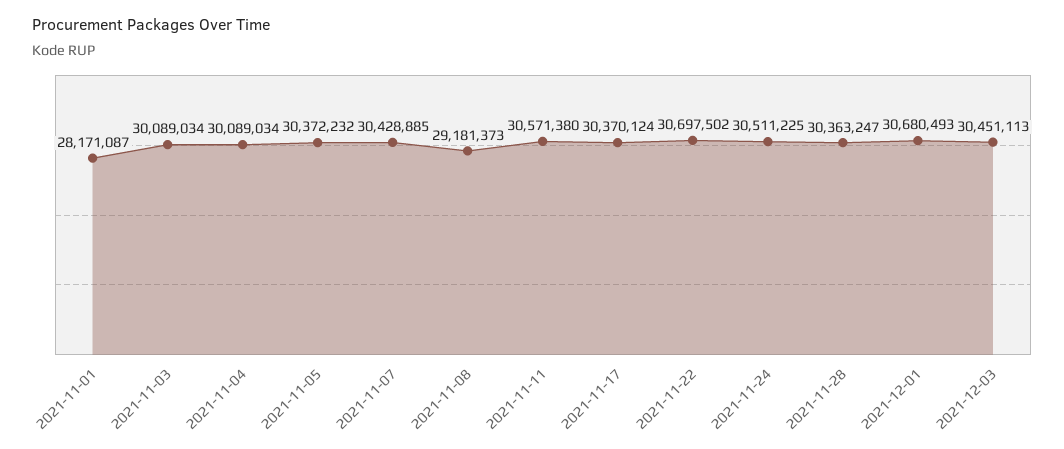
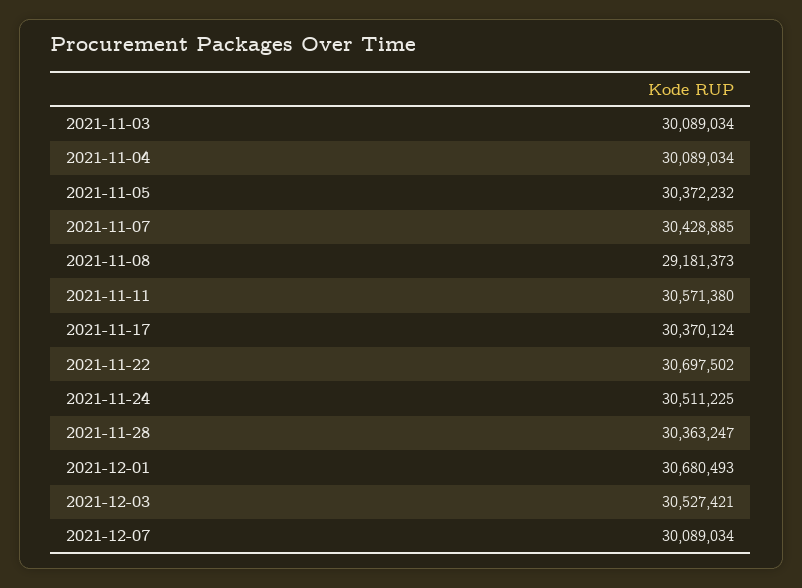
2021-11-01: 28171087 -> none
2021-12-03: 30451113 -> 30527421
2021-12-07: none -> 30089034

